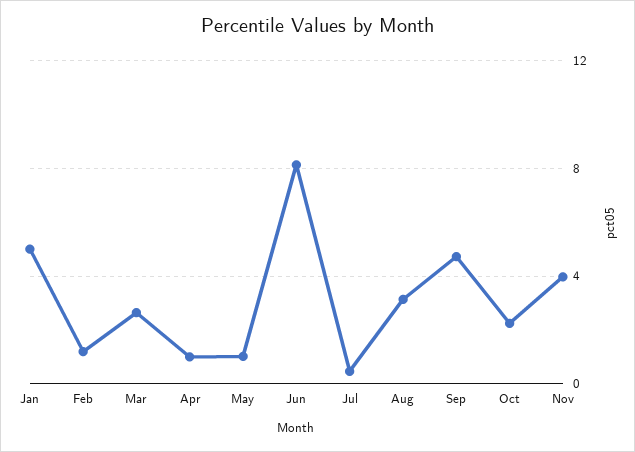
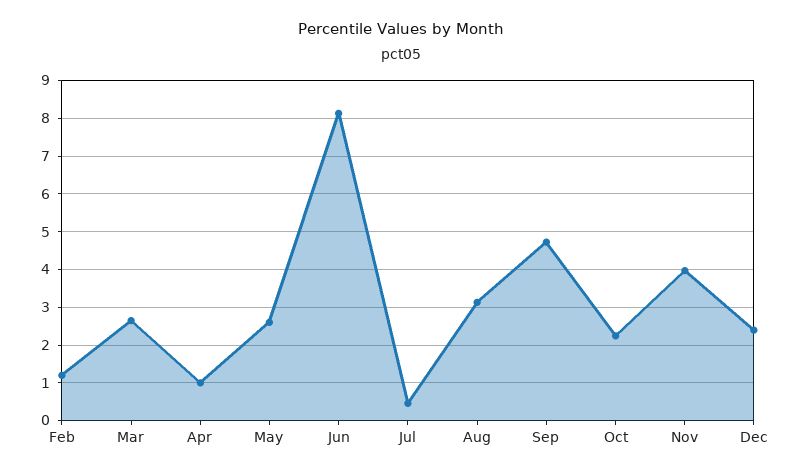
Jan: 5 -> none
May: 1 -> 2.6
Dec: none -> 2.4

